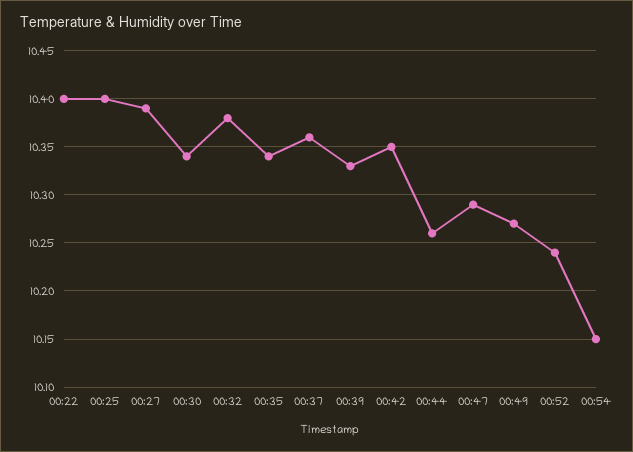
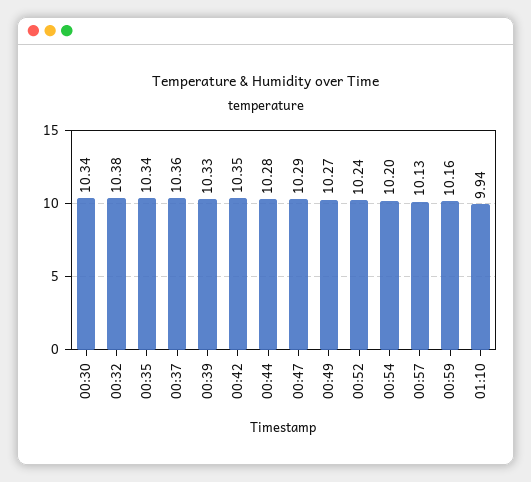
00:22: 10.4 -> none
00:25: 10.4 -> none
00:27: 10.39 -> none
00:44: 10.26 -> 10.28
00:54: 10.15 -> 10.2
00:57: none -> 10.13
00:59: none -> 10.16
01:10: none -> 9.94

